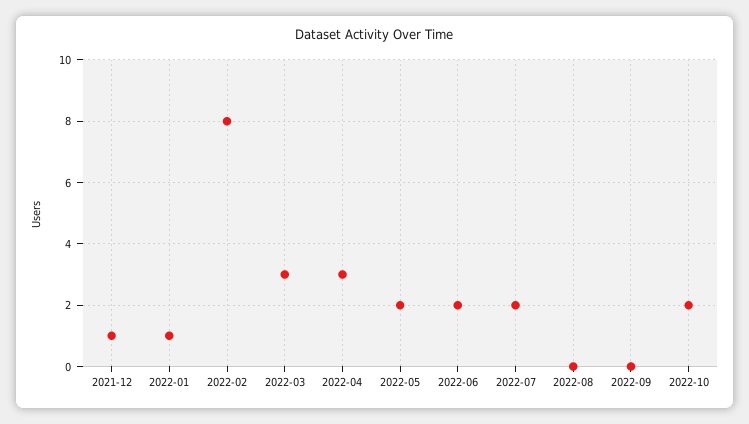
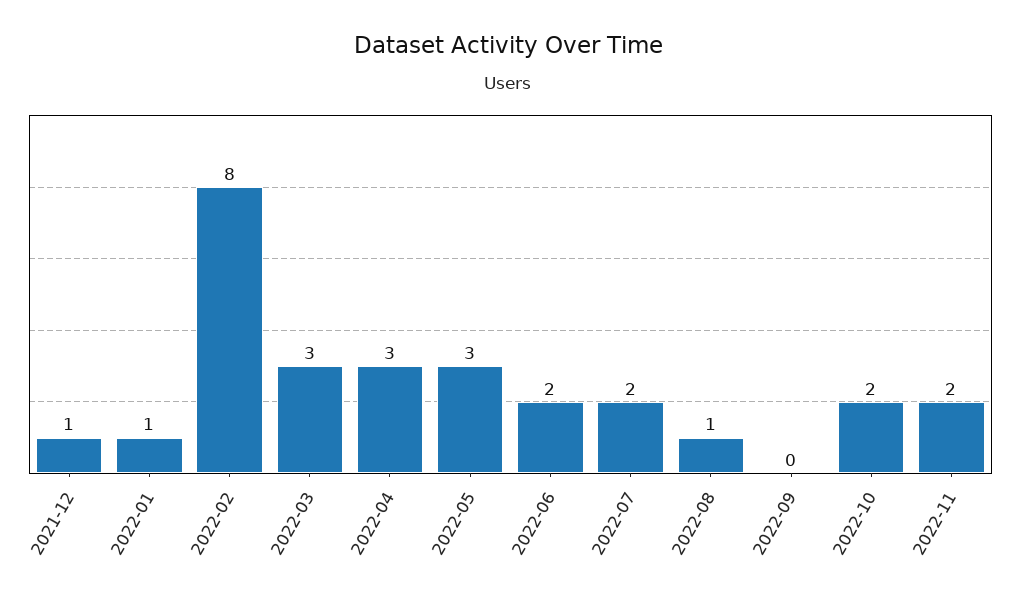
2022-05: 2 -> 3
2022-08: 0 -> 1
2022-11: none -> 2

